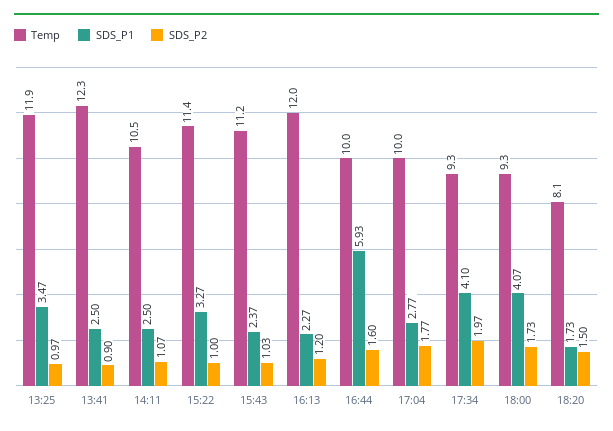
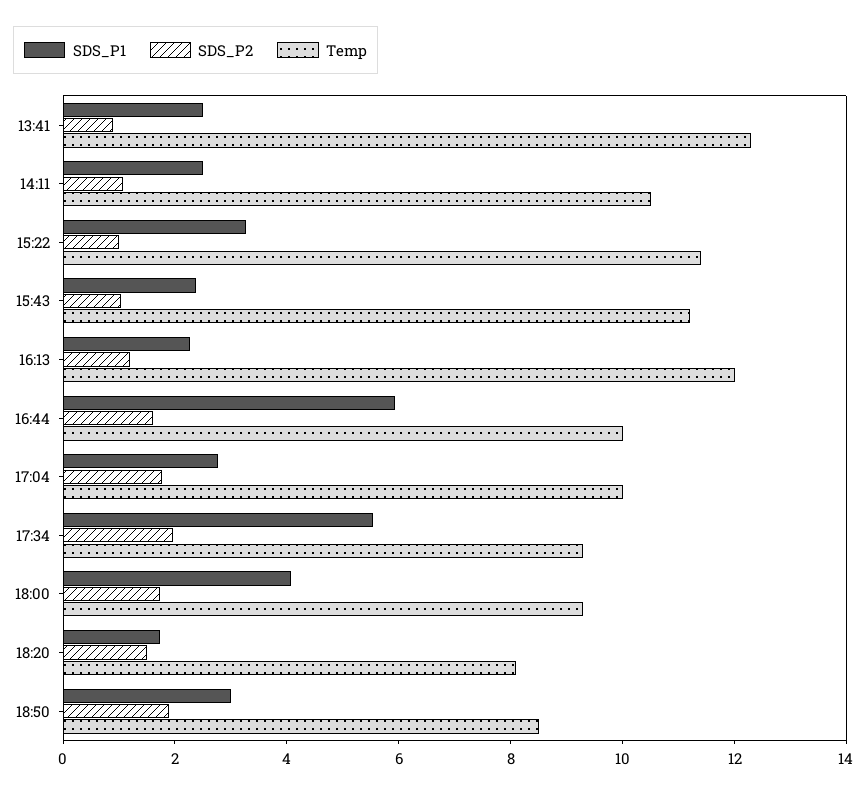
Temp, 13:25: 11.9 -> none
SDS_P1, 13:25: 3.47 -> none
SDS_P2, 13:25: 0.97 -> none
SDS_P1, 17:34: 4.1 -> 5.5
SDS_P1, 18:50: none -> 3
SDS_P2, 18:50: none -> 2
Temp, 18:50: none -> 8.5

